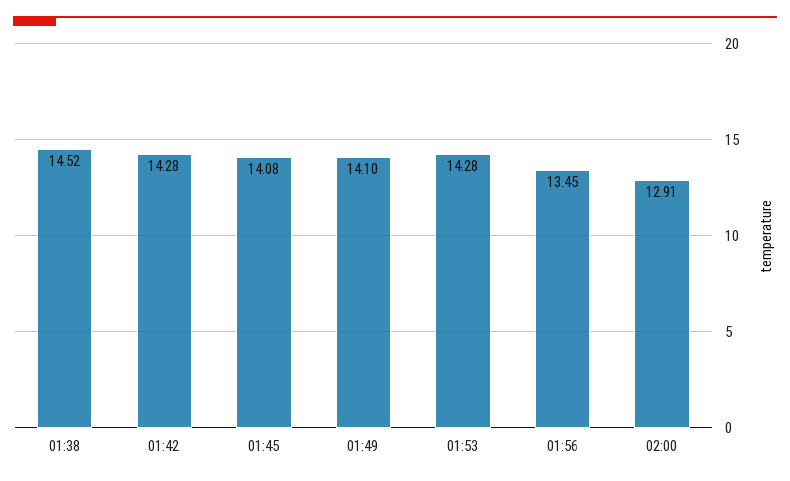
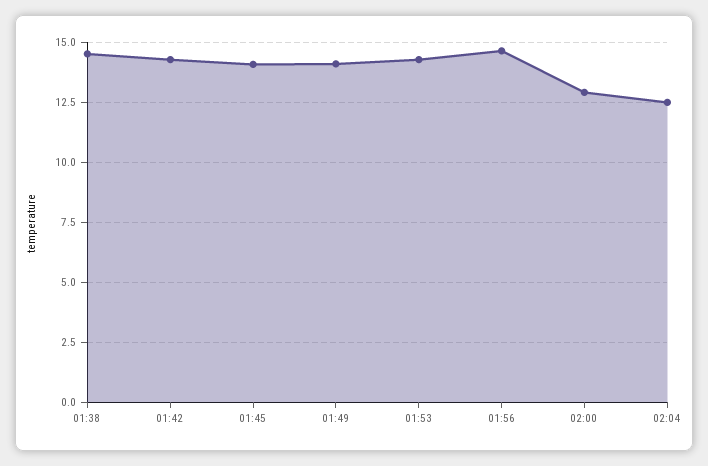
01:56: 13.45 -> 14.5
02:04: none -> 12.5

